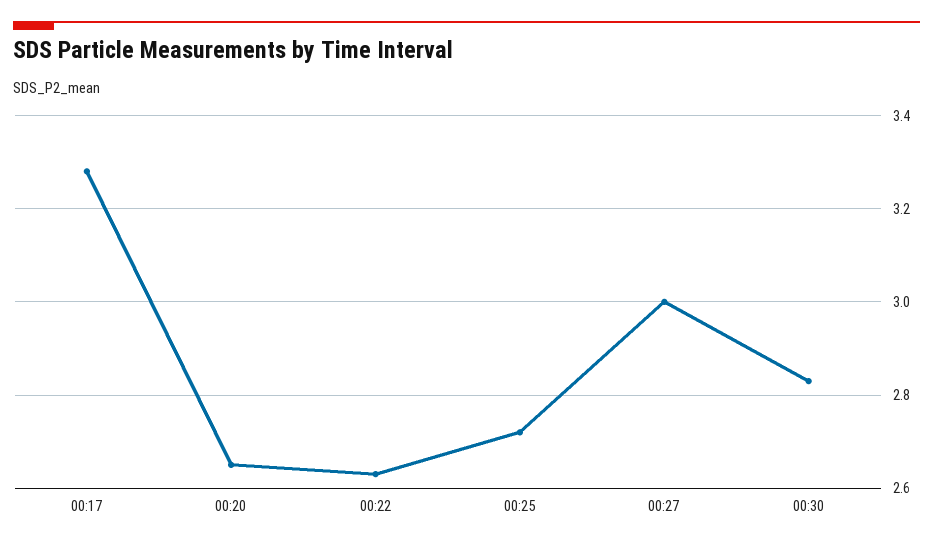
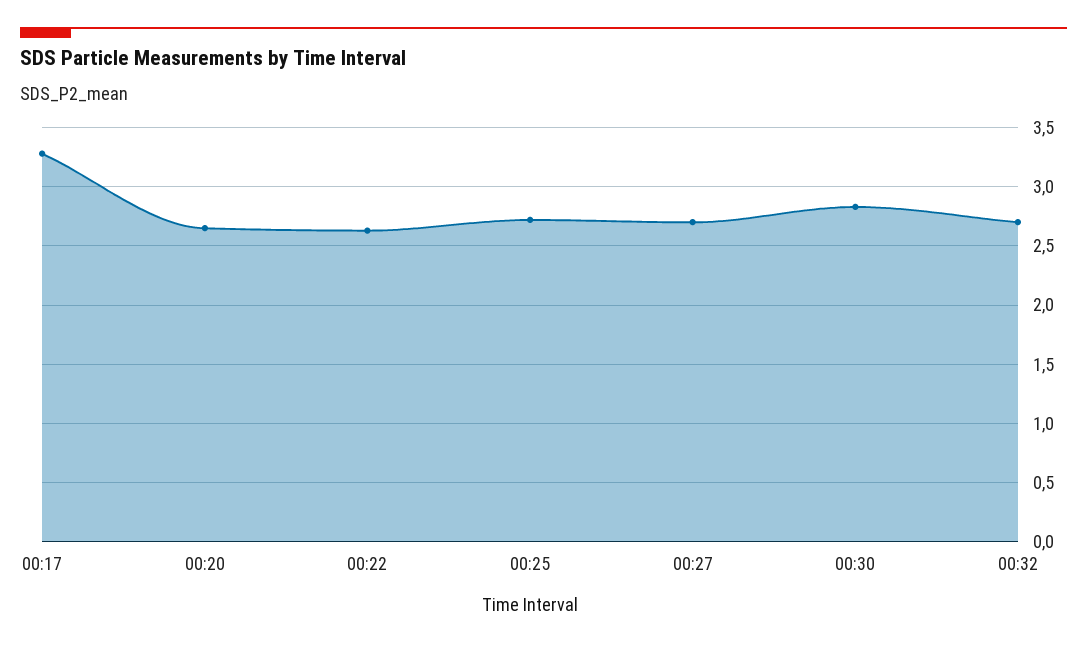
00:27: 3 -> 2.7
00:32: none -> 2.7

